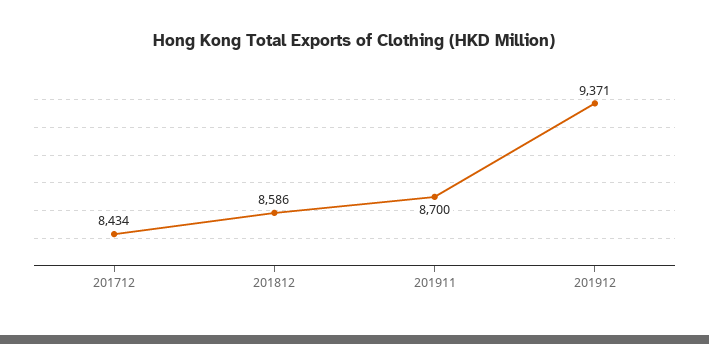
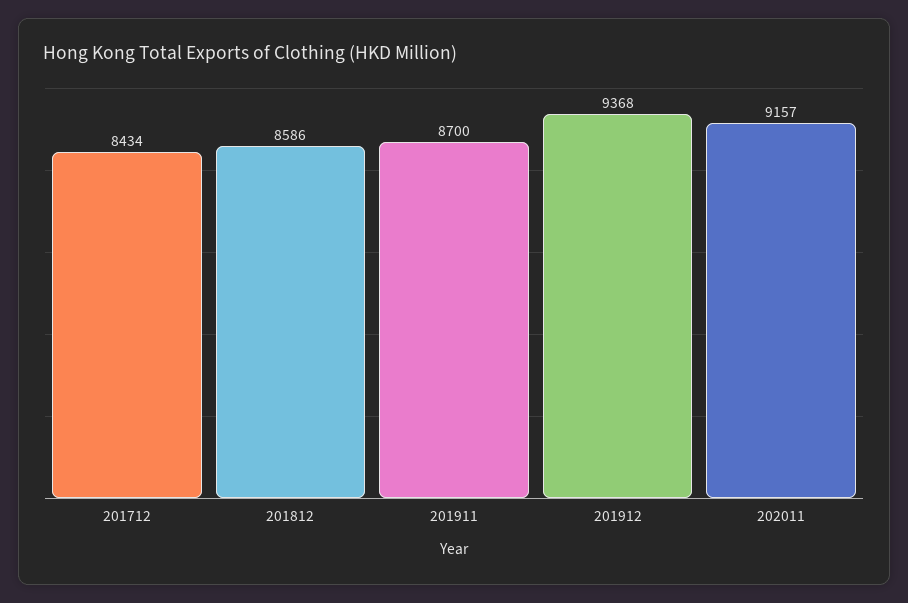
201912: 9371 -> 9368
202011: none -> 9157

